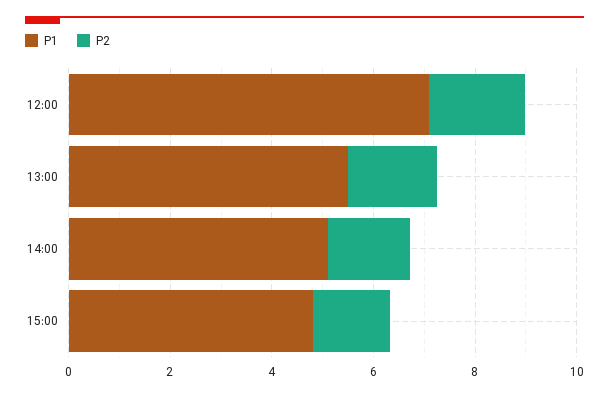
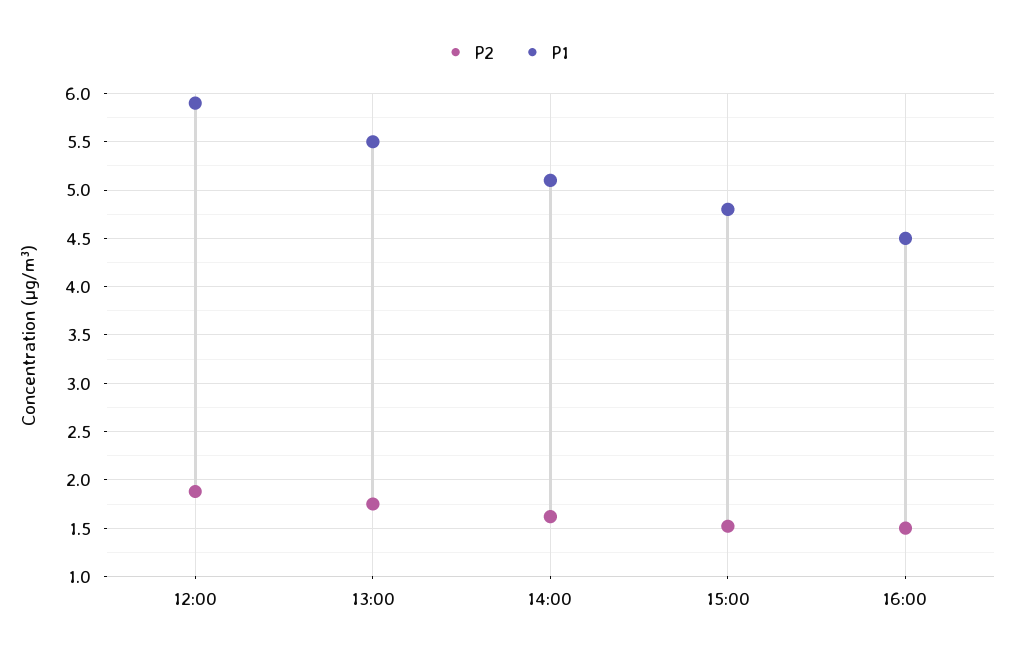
P1, 12:00: 7 -> 5.9
P2, 16:00: none -> 1.5
P1, 16:00: none -> 4.5

